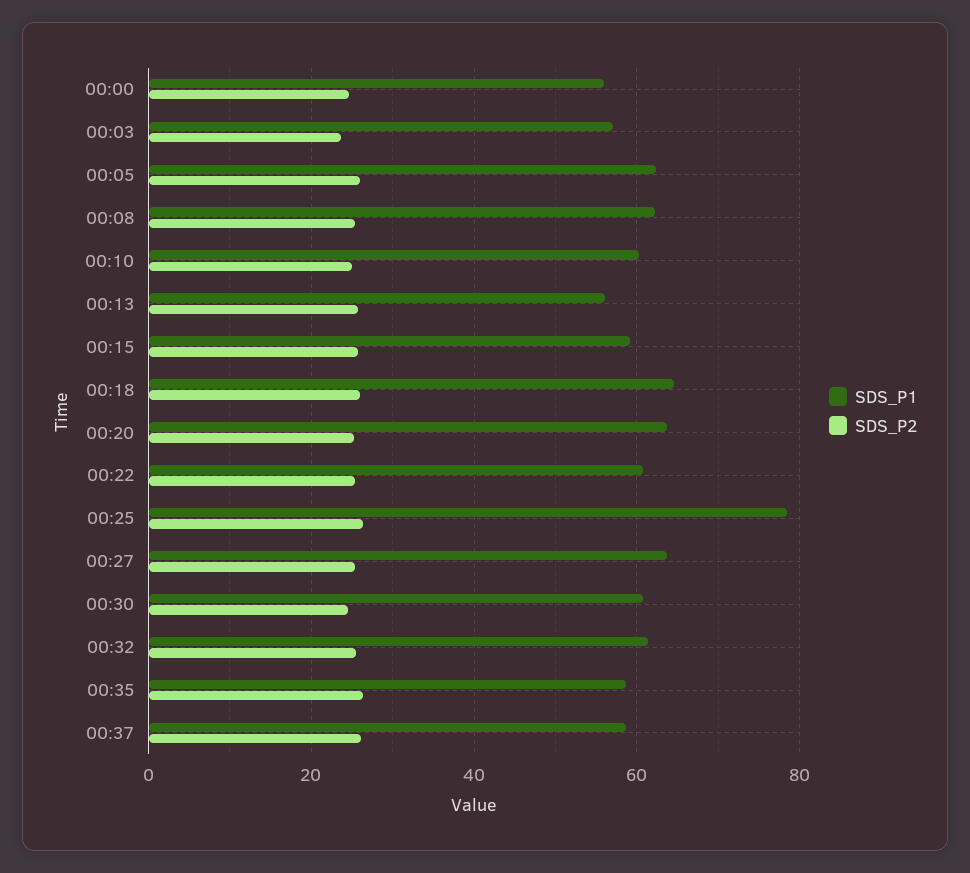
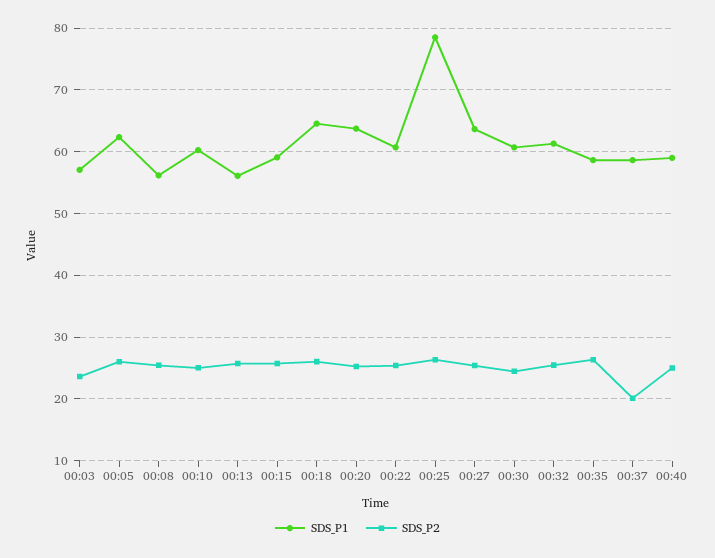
SDS_P1, 00:00: 56 -> none
SDS_P2, 00:00: 24 -> none
SDS_P1, 00:08: 62 -> 56
SDS_P2, 00:37: 26 -> 20
SDS_P1, 00:40: none -> 59
SDS_P2, 00:40: none -> 25

